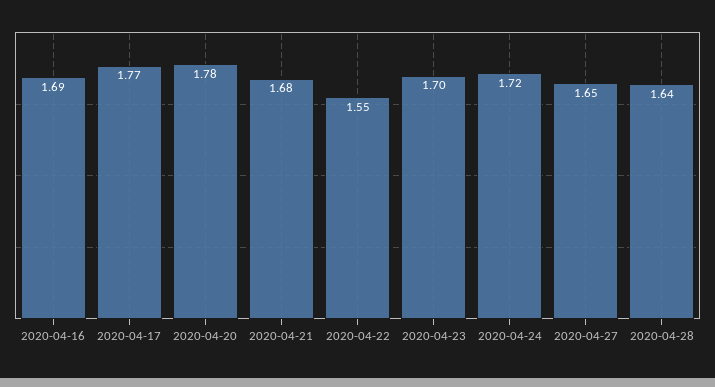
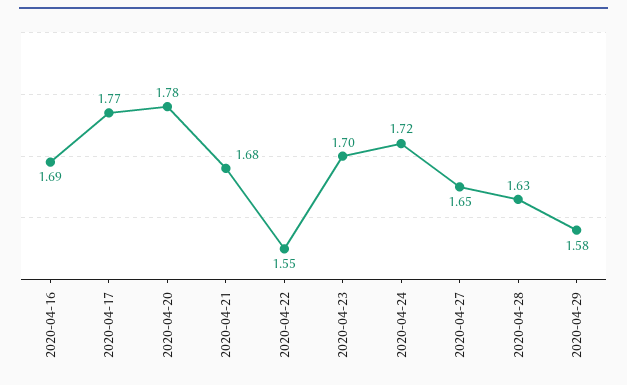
2020-04-28: 1.64 -> 1.63
2020-04-29: none -> 1.58

